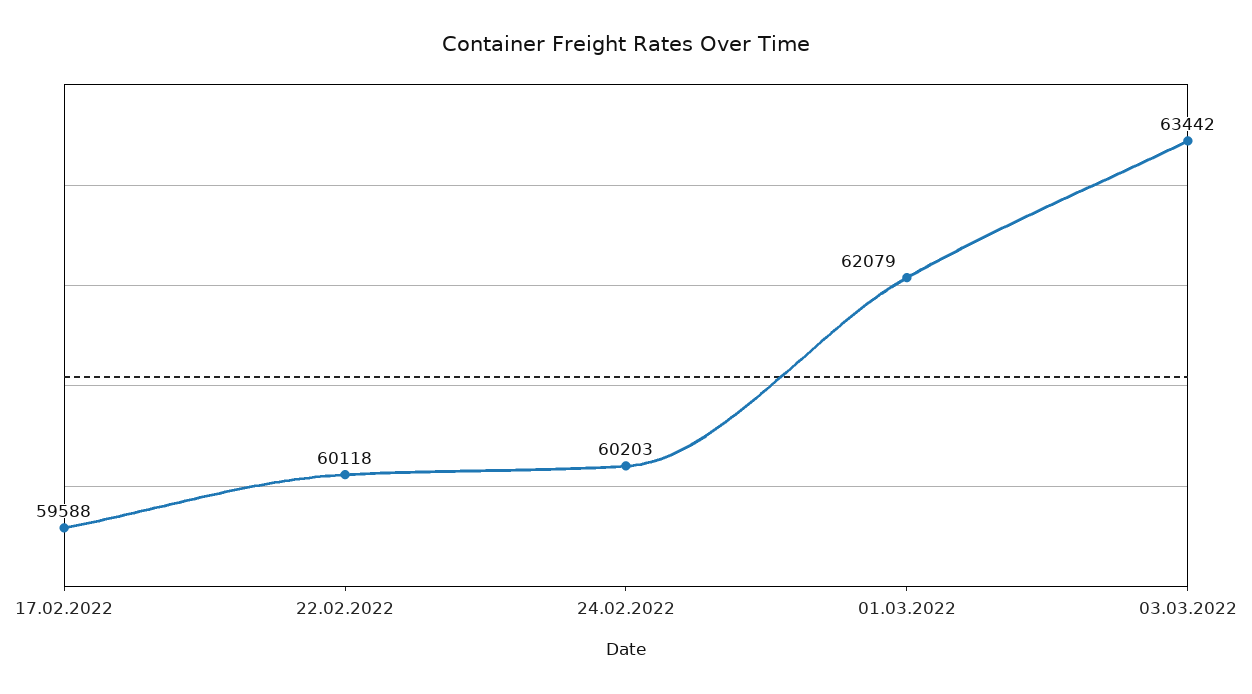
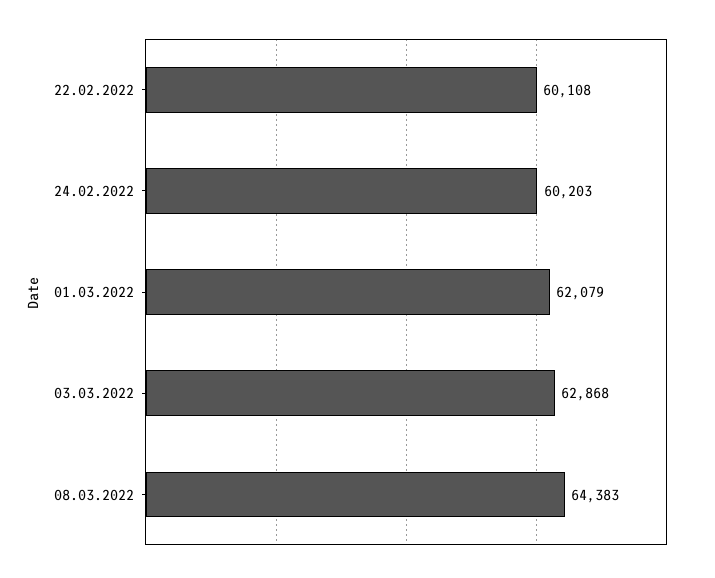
17.02.2022: 59588 -> none
22.02.2022: 60118 -> 60108
03.03.2022: 63442 -> 62868
08.03.2022: none -> 64383

